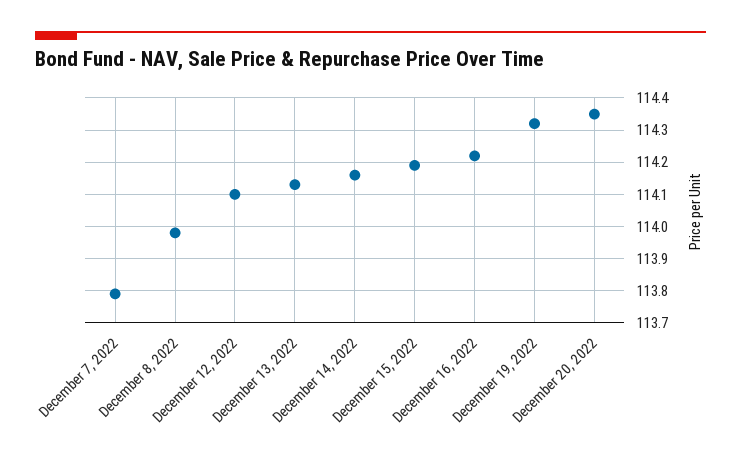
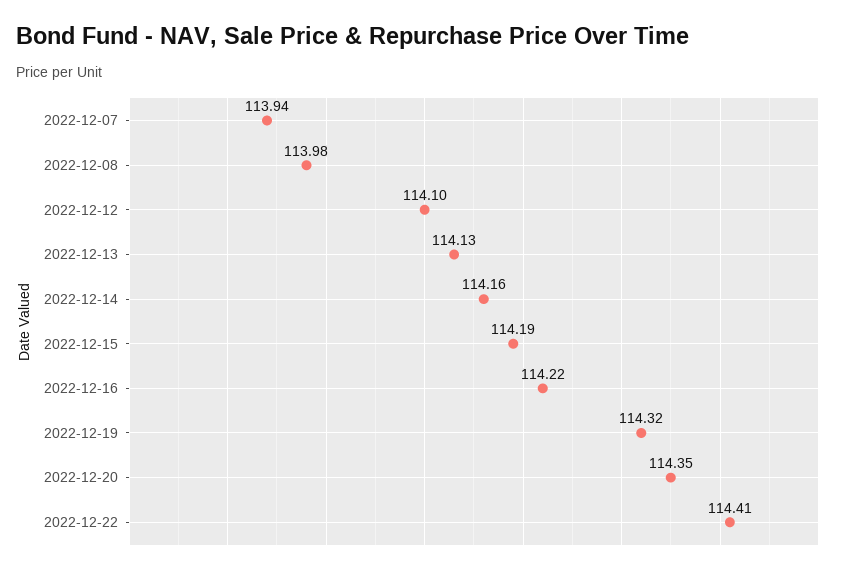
December 7, 2022: 113.8 -> 113.94
2022-12-22: none -> 114.41

